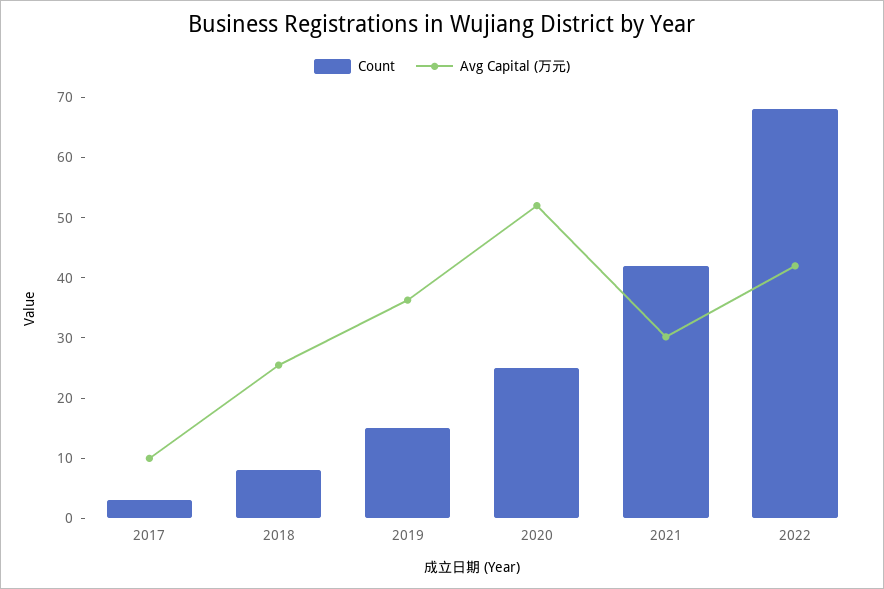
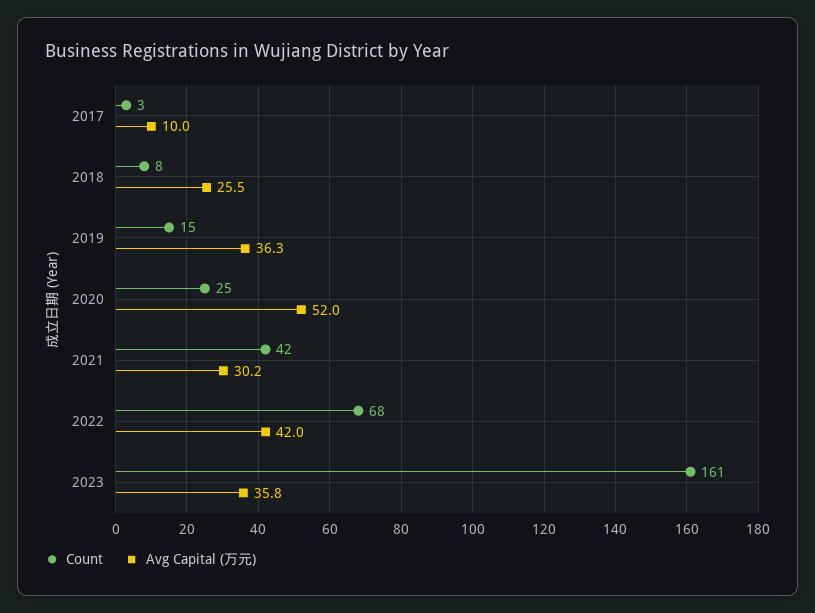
Count, 2023: none -> 161
Avg Capital (万元), 2023: none -> 35.8

